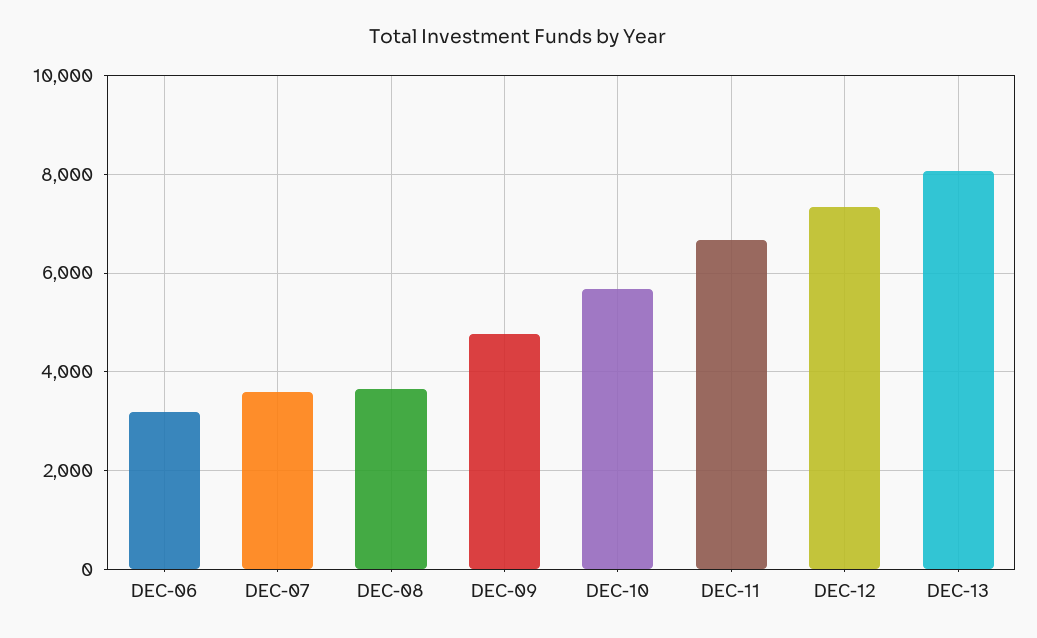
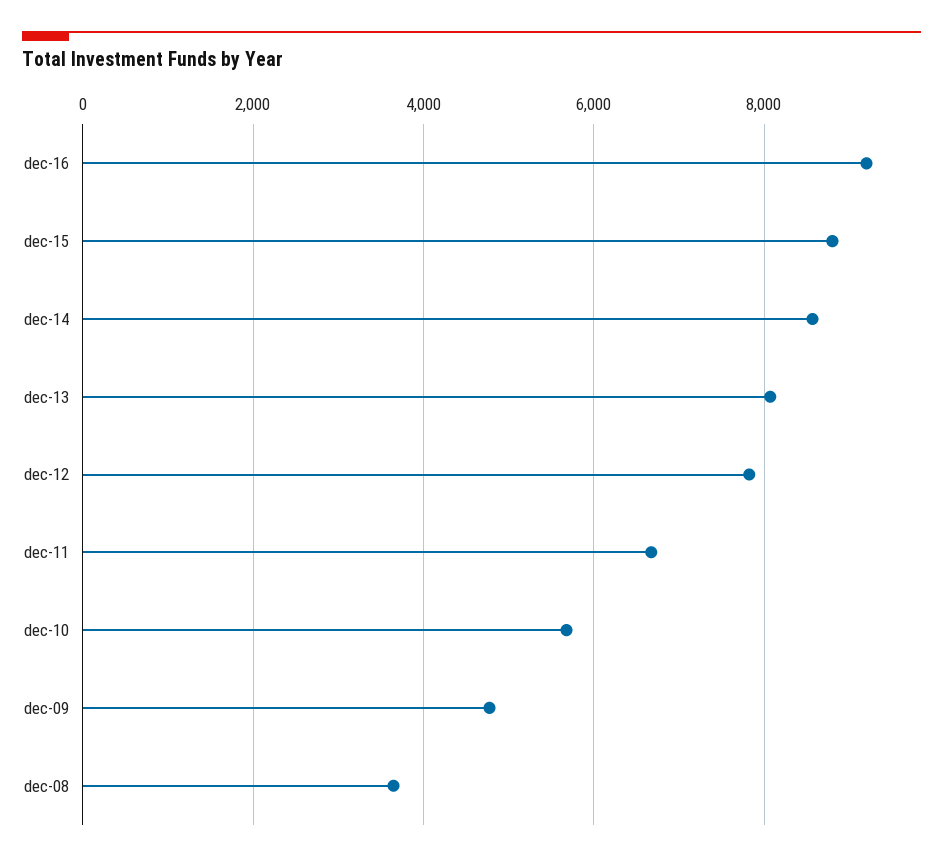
DEC-06: 3200 -> none
DEC-07: 3600 -> none
DEC-12: 7400 -> 7800
dec-16: none -> 9200
dec-15: none -> 8800
dec-14: none -> 8600

